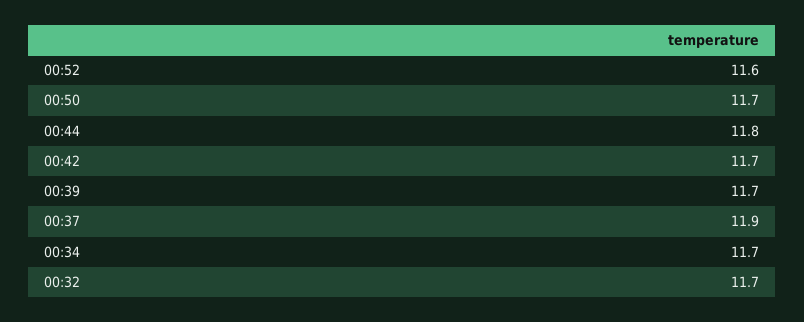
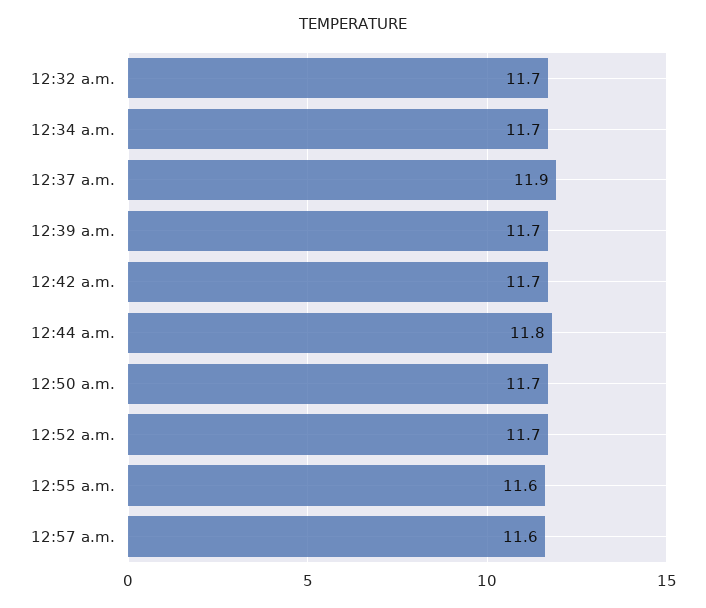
00:52: 11.6 -> 11.7
12:55 a.m.: none -> 11.6
12:57 a.m.: none -> 11.6

